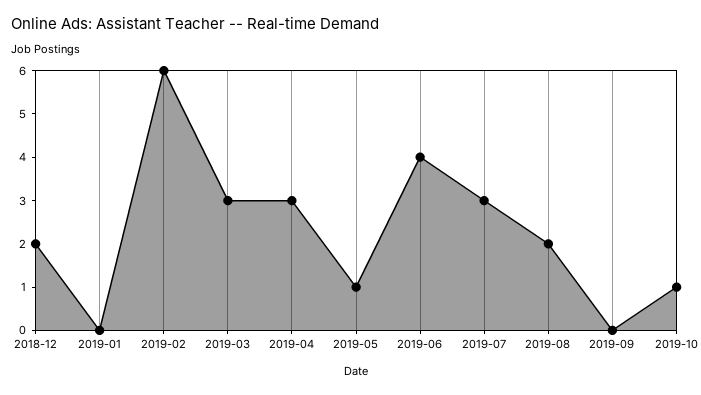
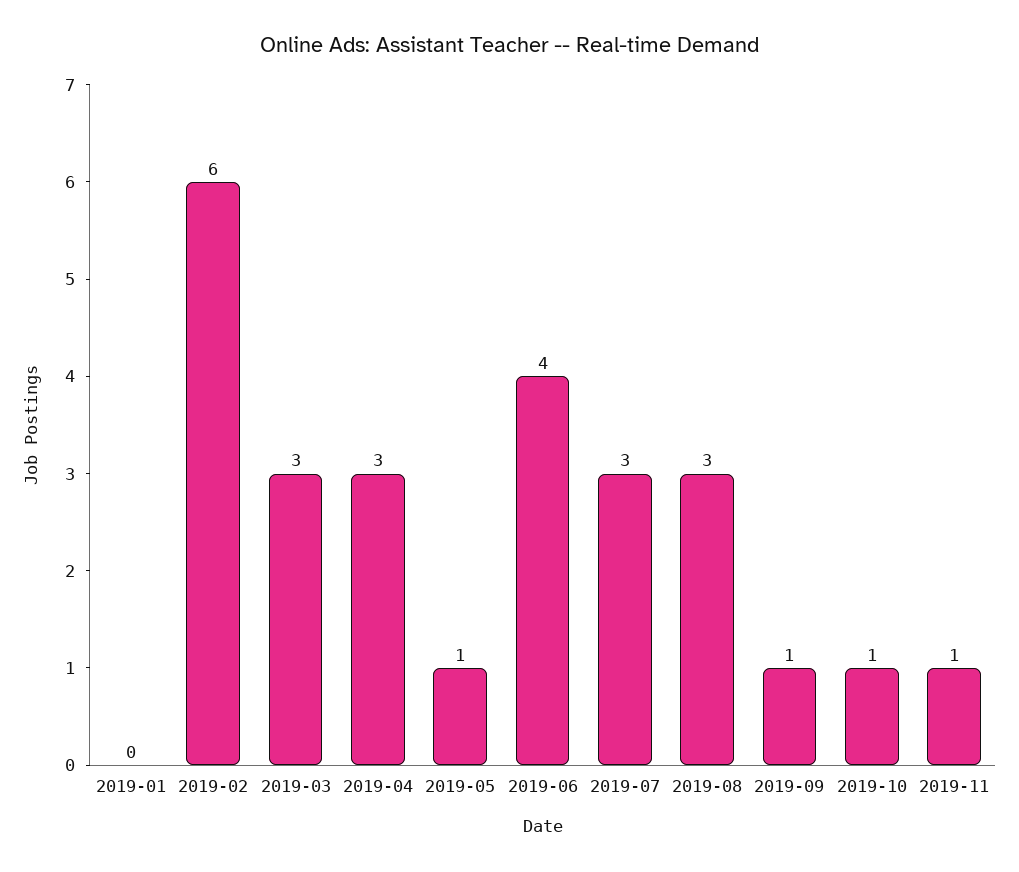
2018-12: 2 -> none
2019-08: 2 -> 3
2019-09: 0 -> 1
2019-11: none -> 1

